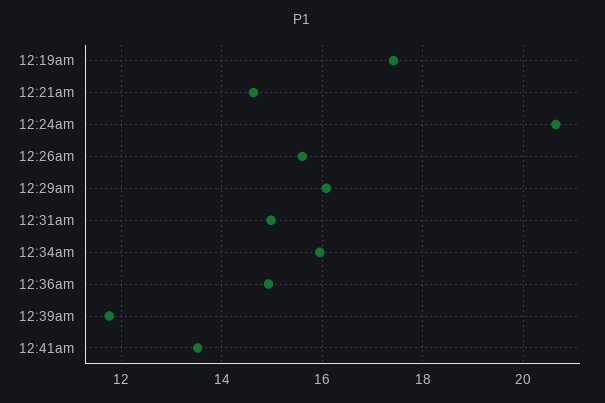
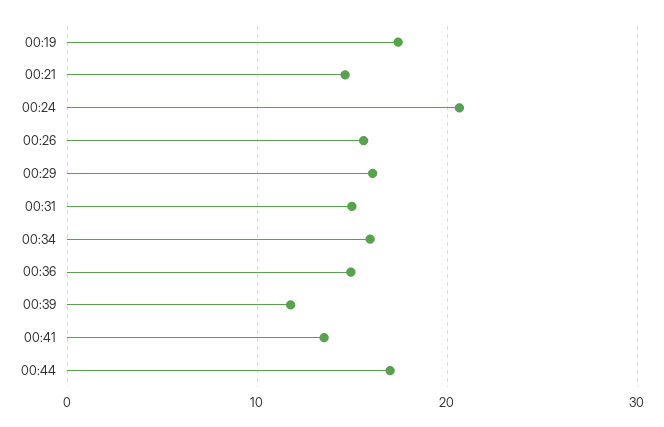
00:44: none -> 17

